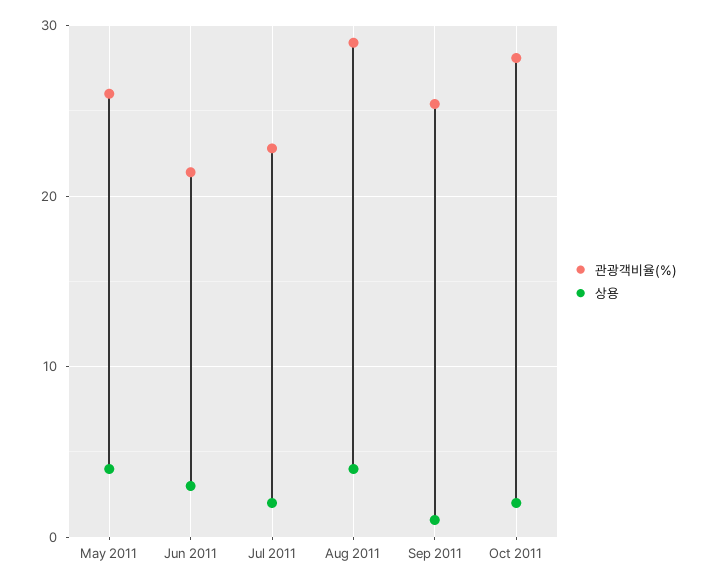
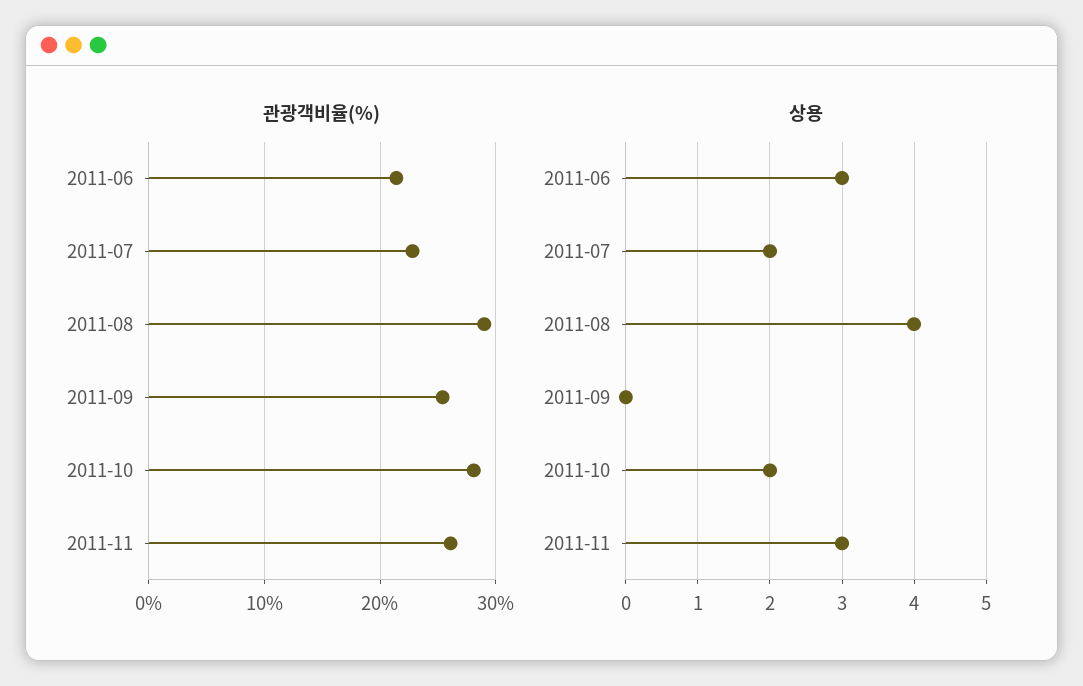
관광객비율(%), May 2011: 26 -> none
상용, May 2011: 4 -> none
상용, Sep 2011: 1 -> 0
관광객비율(%), 2011-11: none -> 26
상용, 2011-11: none -> 3

